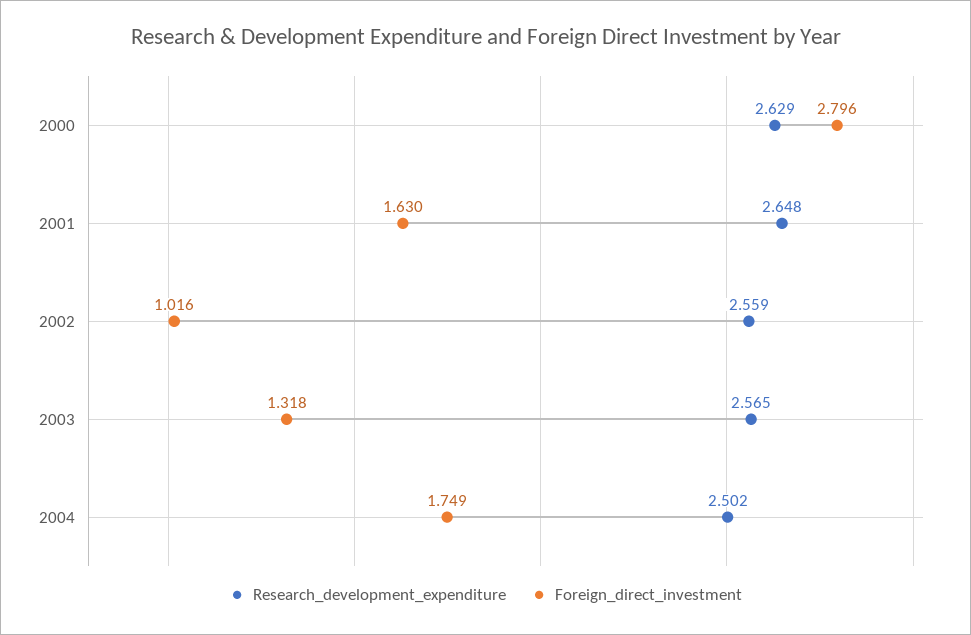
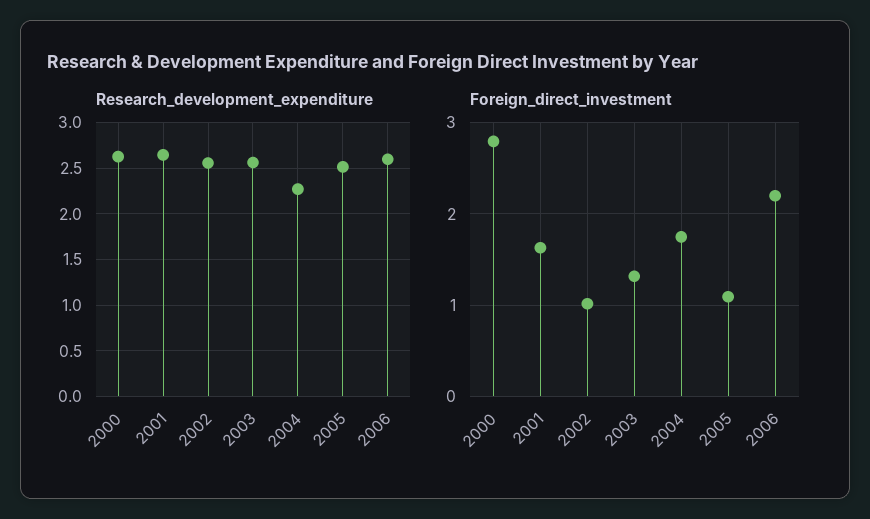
Research_development_expenditure, 2004: 2.502 -> 2.3
Research_development_expenditure, 2005: none -> 2.5
Research_development_expenditure, 2006: none -> 2.6
Foreign_direct_investment, 2005: none -> 1.1
Foreign_direct_investment, 2006: none -> 2.2

